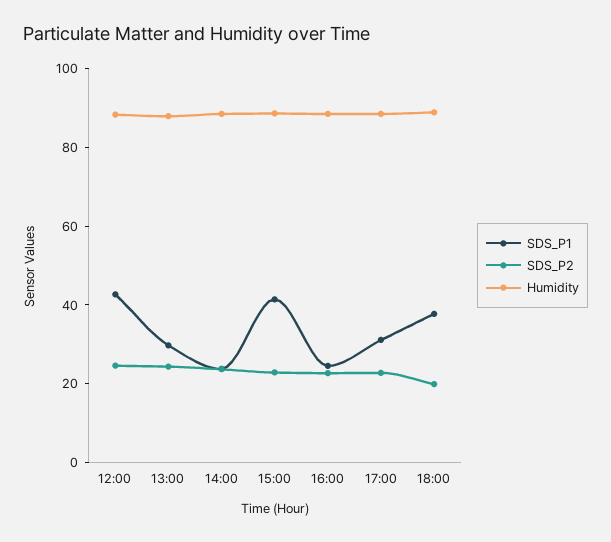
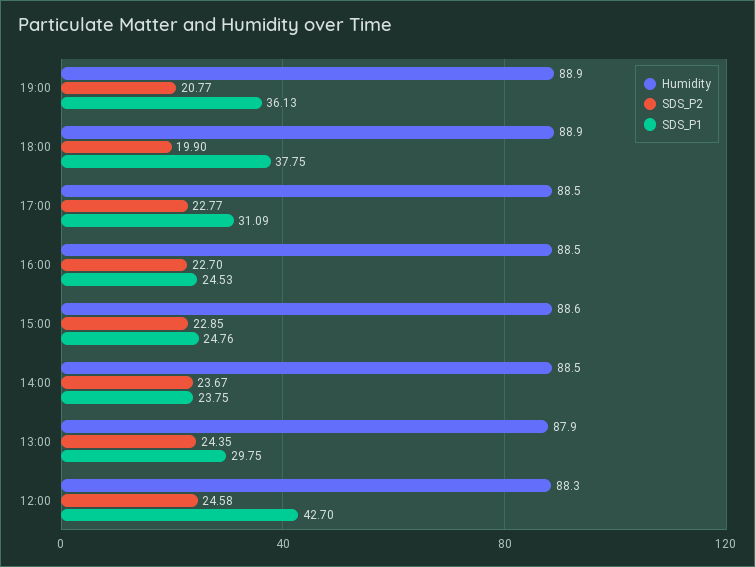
SDS_P1, 15:00: 40 -> 24.76
Humidity, 19:00: none -> 88.9
SDS_P2, 19:00: none -> 20.77
SDS_P1, 19:00: none -> 36.13

